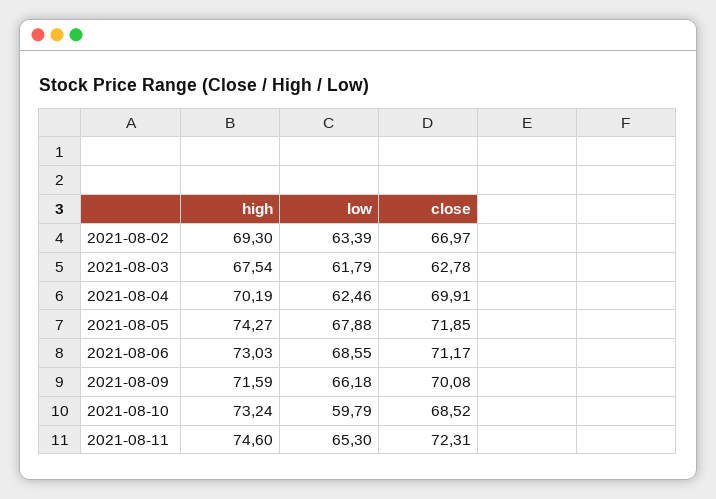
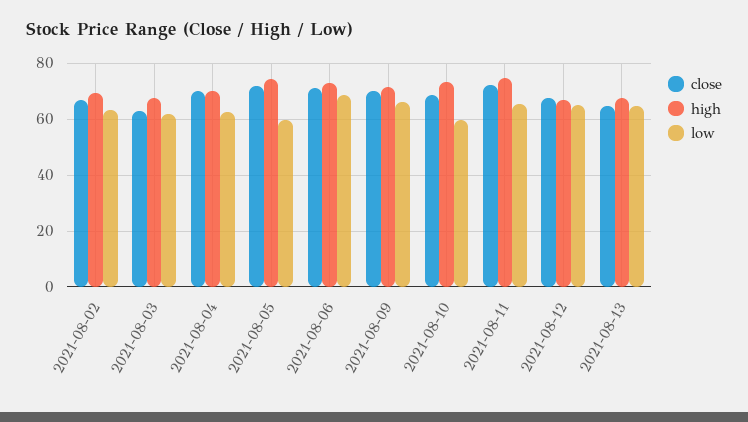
low, 2021-08-05: 67.88 -> 60
close, 2021-08-12: none -> 67.5
high, 2021-08-12: none -> 67.5
low, 2021-08-12: none -> 65
close, 2021-08-13: none -> 65
high, 2021-08-13: none -> 67.5
low, 2021-08-13: none -> 65

